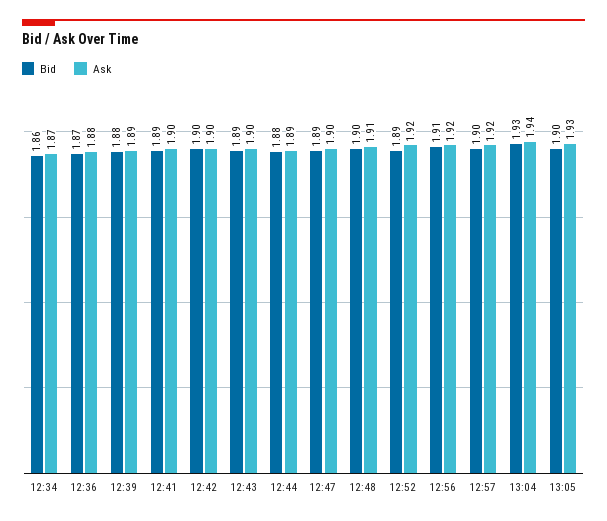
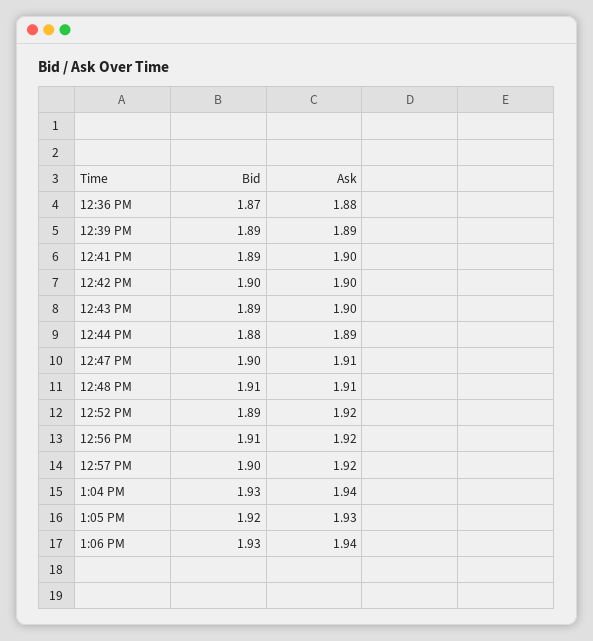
Bid, 12:34: 1.86 -> none
Ask, 12:34: 1.87 -> none
Bid, 12:39: 1.88 -> 1.89
Bid, 12:47: 1.89 -> 1.9
Ask, 12:47: 1.9 -> 1.91
Bid, 12:48: 1.9 -> 1.91
Bid, 13:05: 1.9 -> 1.92
Bid, 1:06 PM: none -> 1.93
Ask, 1:06 PM: none -> 1.94

